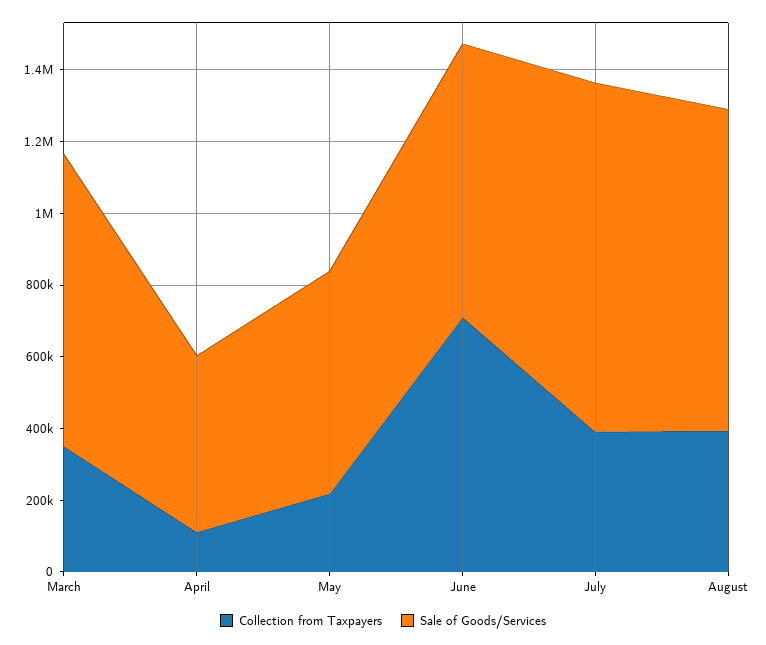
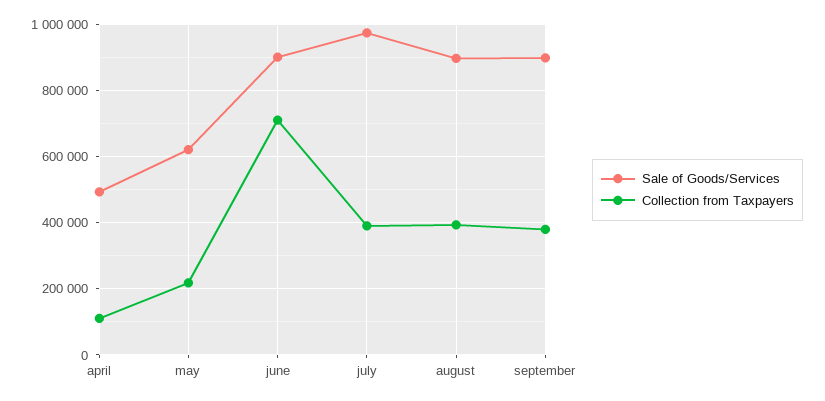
Collection from Taxpayers, March: 350000 -> none
Sale of Goods/Services, March: 800000 -> none
Sale of Goods/Services, June: 750000 -> 900000
Sale of Goods/Services, september: none -> 900000
Collection from Taxpayers, september: none -> 380000

